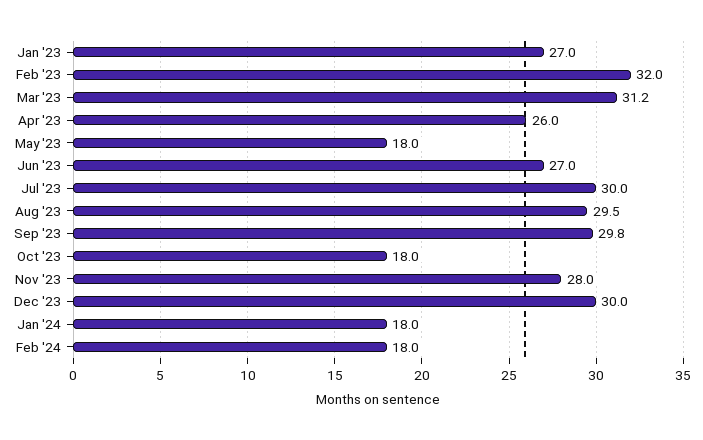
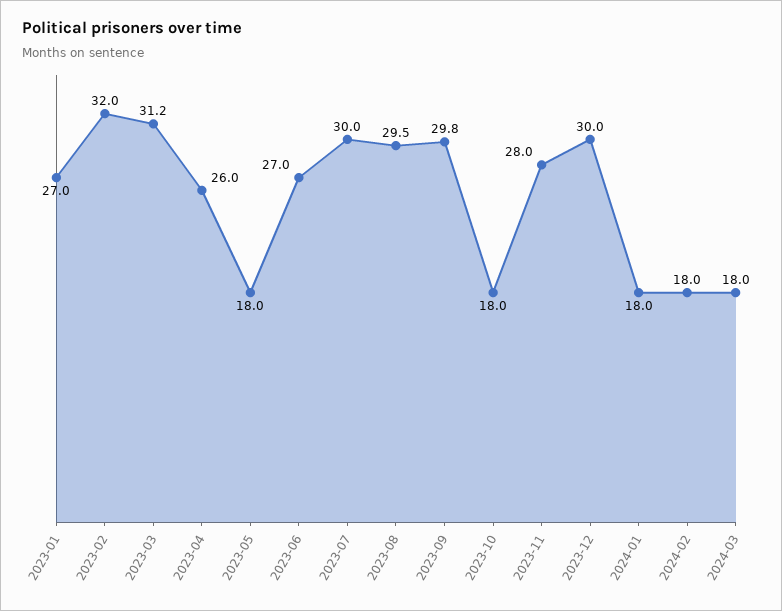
2024-03: none -> 18

